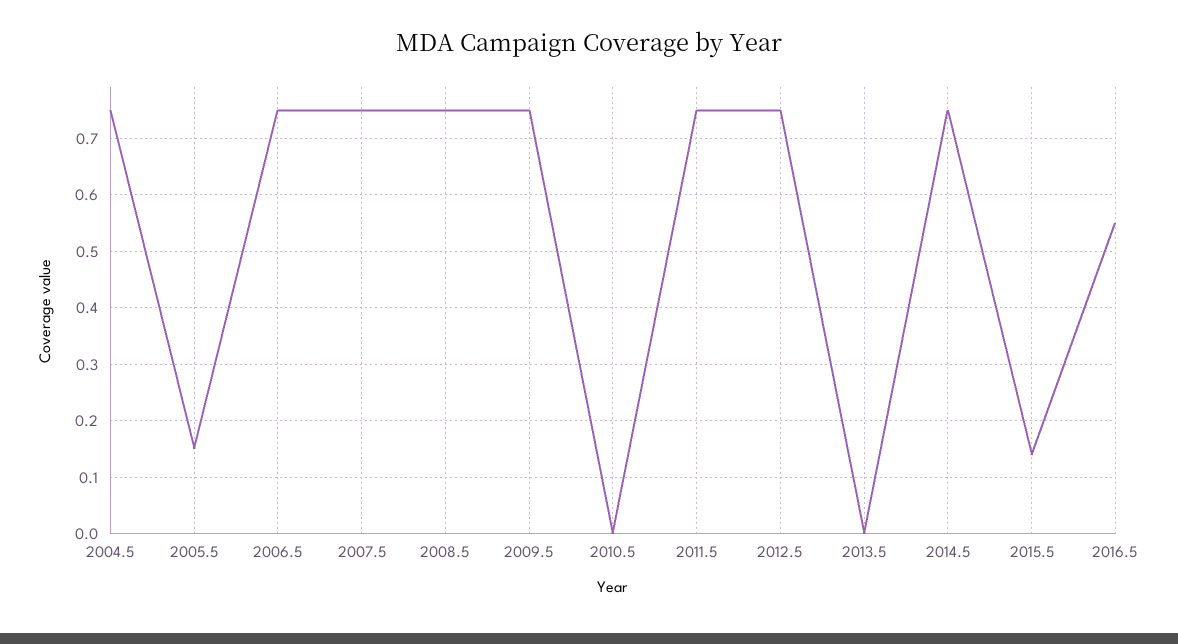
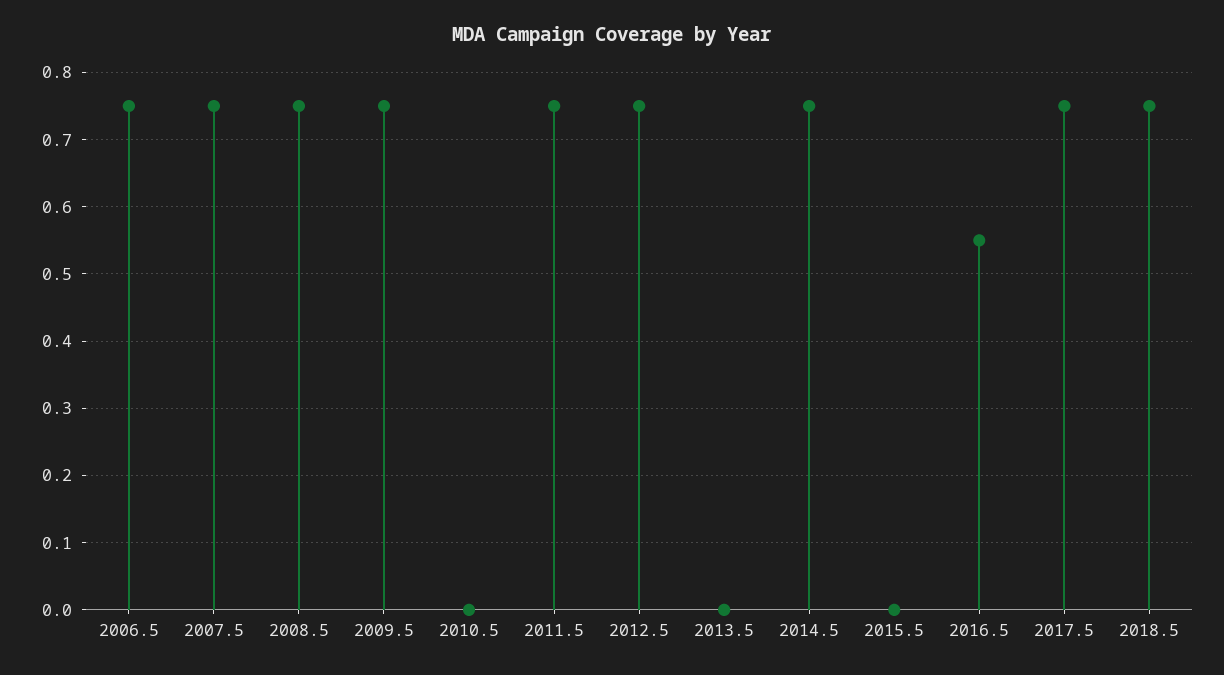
2004.5: 0.75 -> none
2005.5: 0.15 -> none
2015.5: 0.15 -> 0
2017.5: none -> 0.75
2018.5: none -> 0.75

